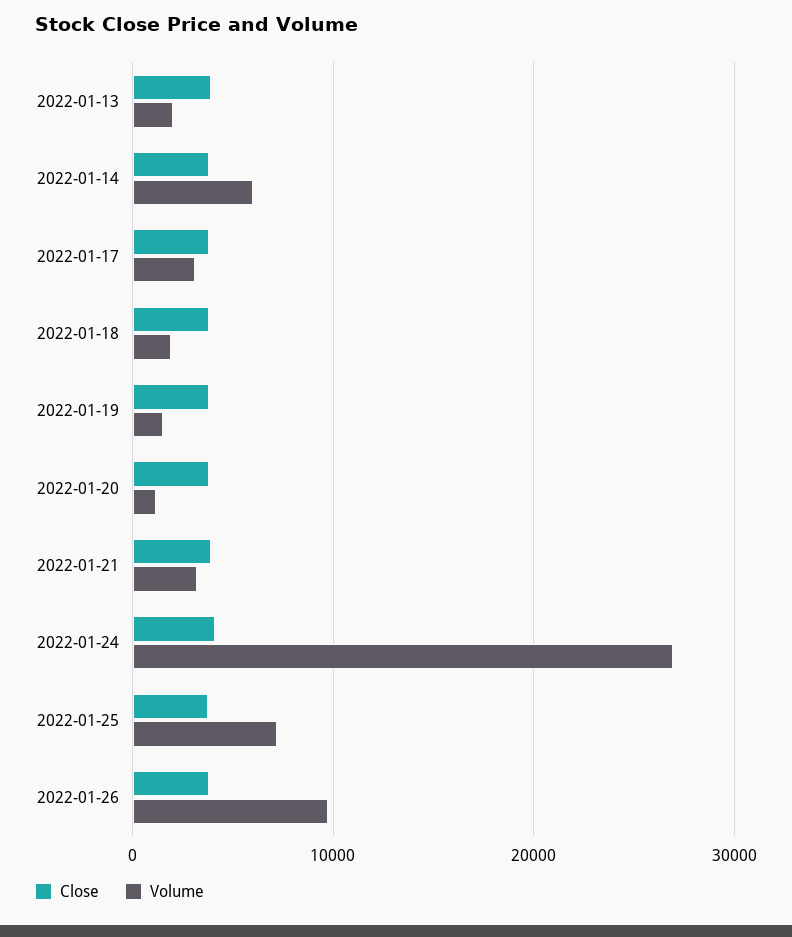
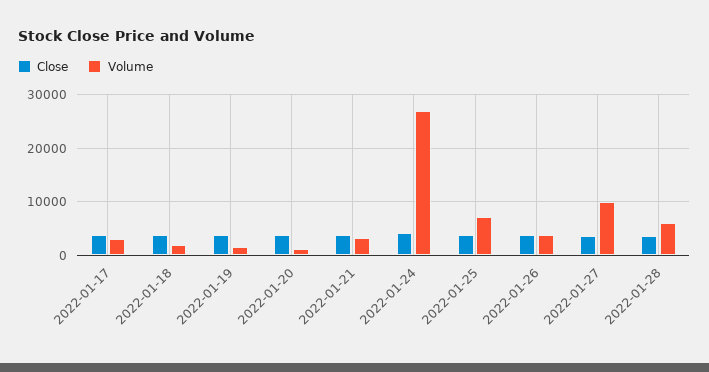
Close, 2022-01-13: 4000 -> none
Volume, 2022-01-13: 2000 -> none
Close, 2022-01-14: 4000 -> none
Volume, 2022-01-14: 6000 -> none
Volume, 2022-01-26: 10000 -> 4000
Close, 2022-01-27: none -> 4000
Volume, 2022-01-27: none -> 10000
Close, 2022-01-28: none -> 4000
Volume, 2022-01-28: none -> 6000

